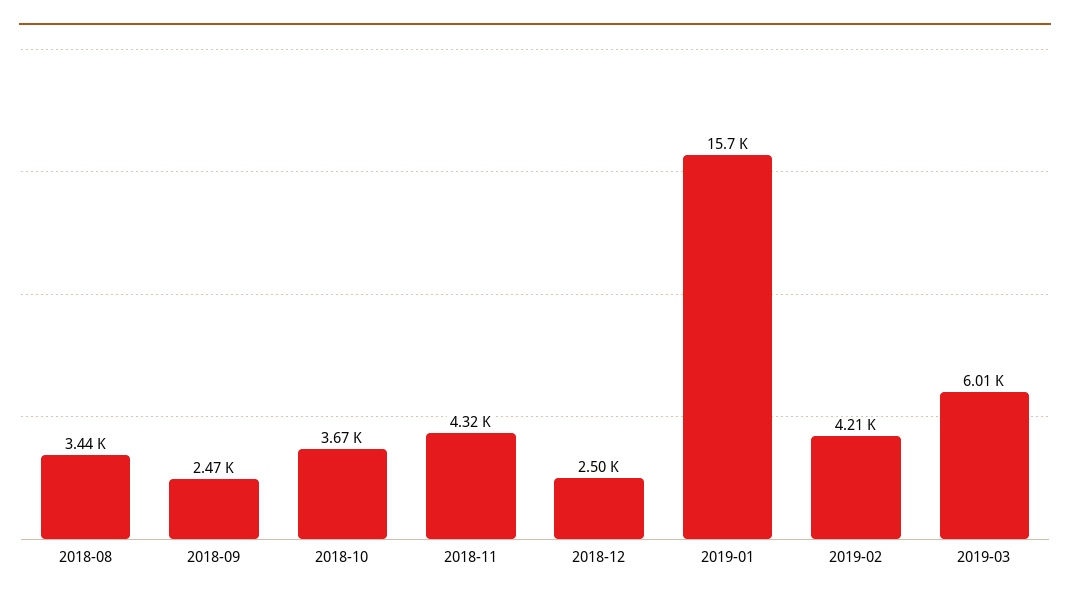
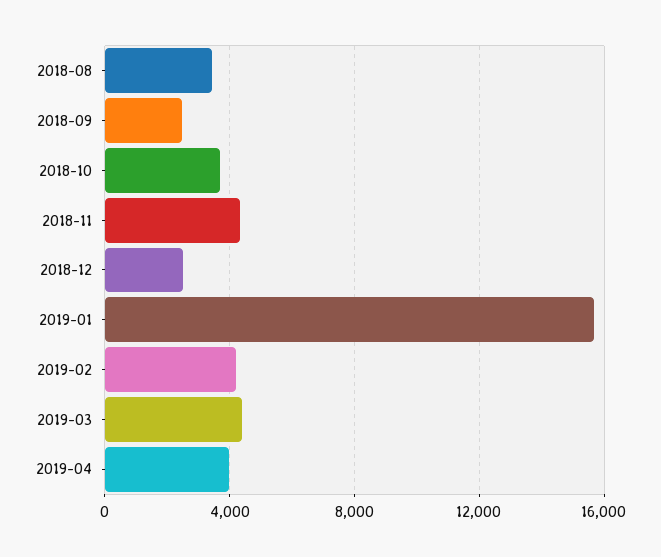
2019-03: 6010 -> 4500
2019-04: none -> 4000

